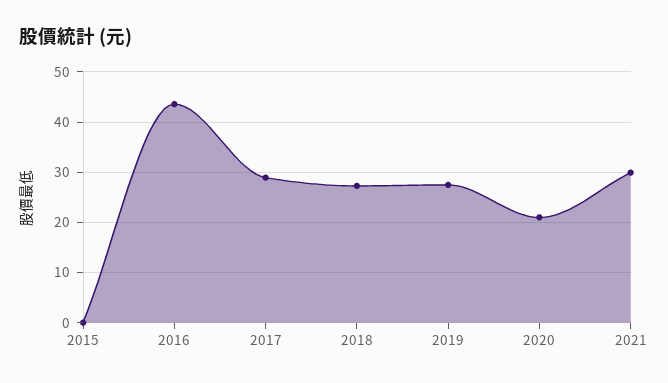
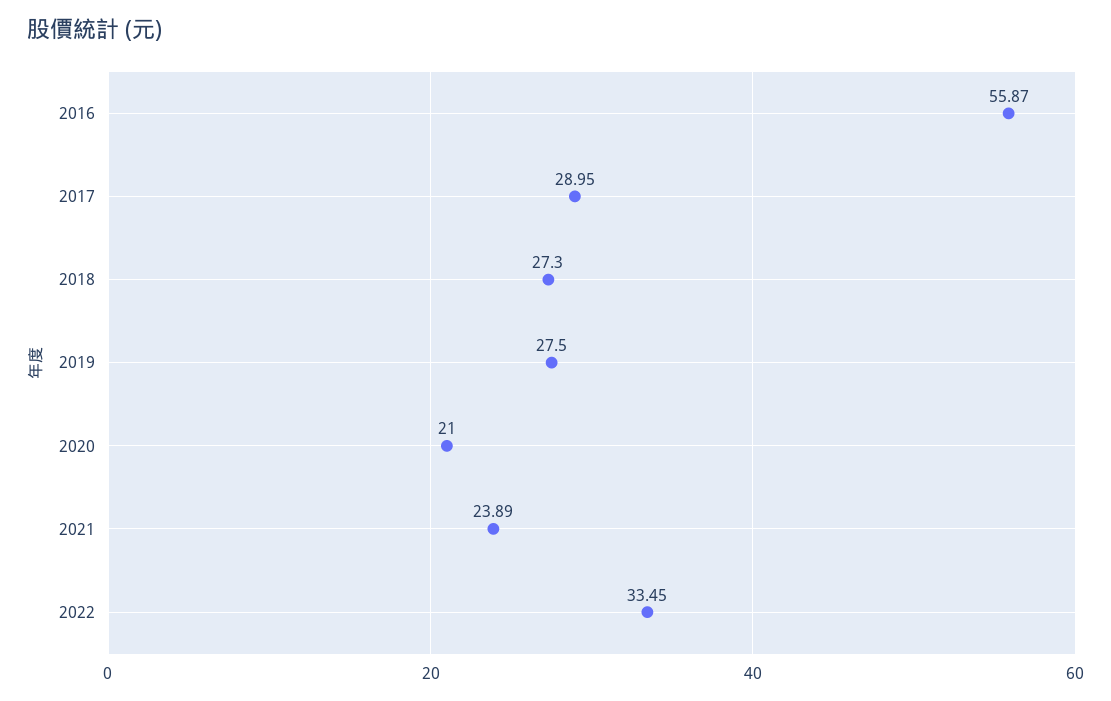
2015: 0 -> none
2016: 44 -> 55.87
2021: 30 -> 23.89
2022: none -> 33.45

